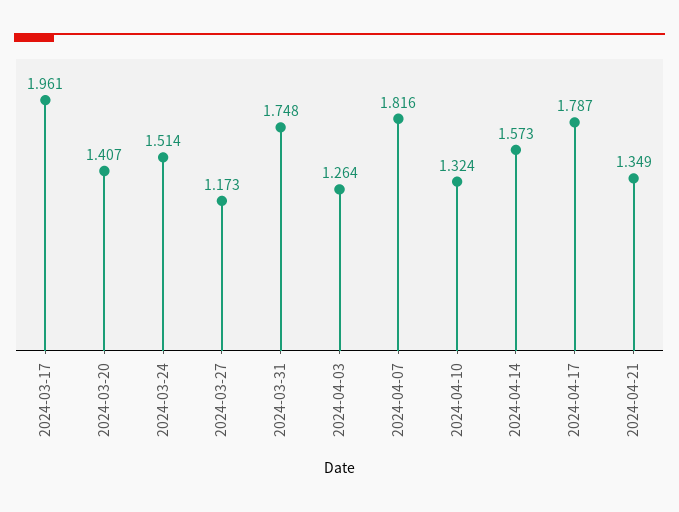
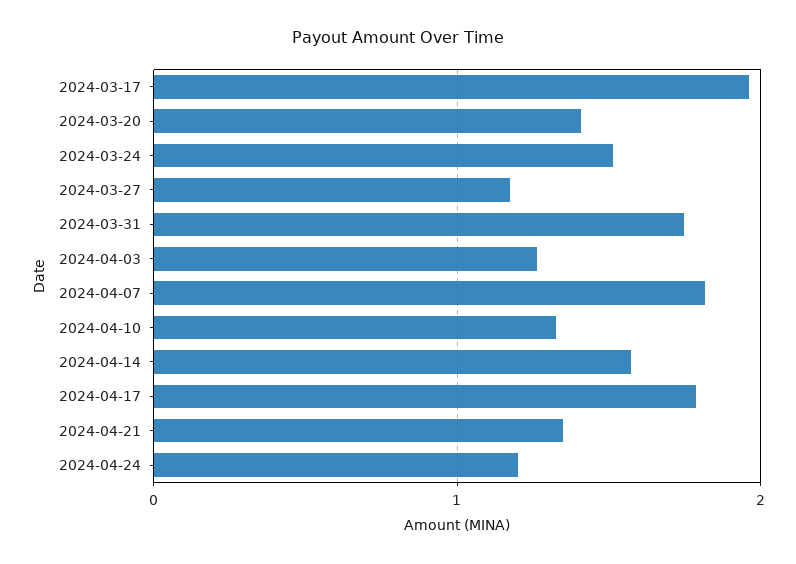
2024-04-24: none -> 1.2

